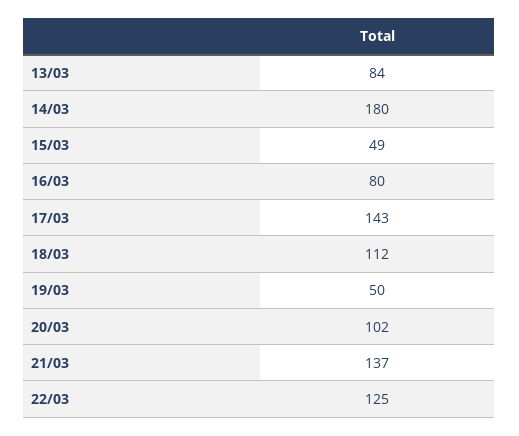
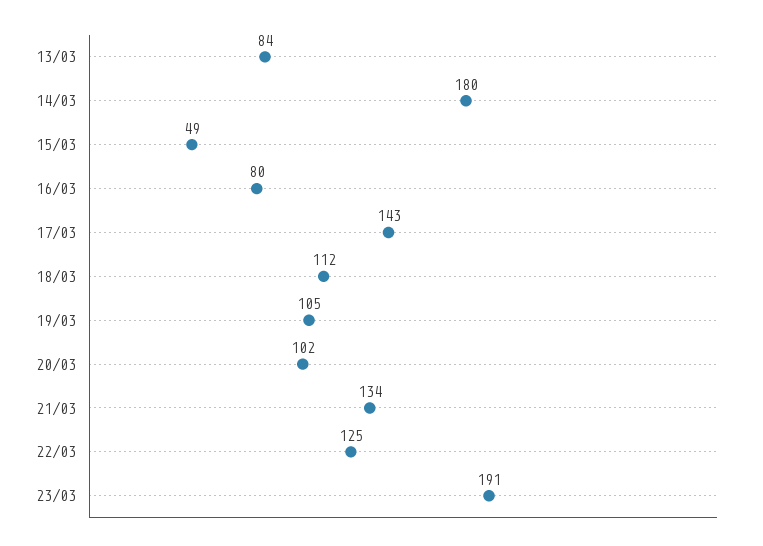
19/03: 50 -> 105
21/03: 137 -> 134
23/03: none -> 191

